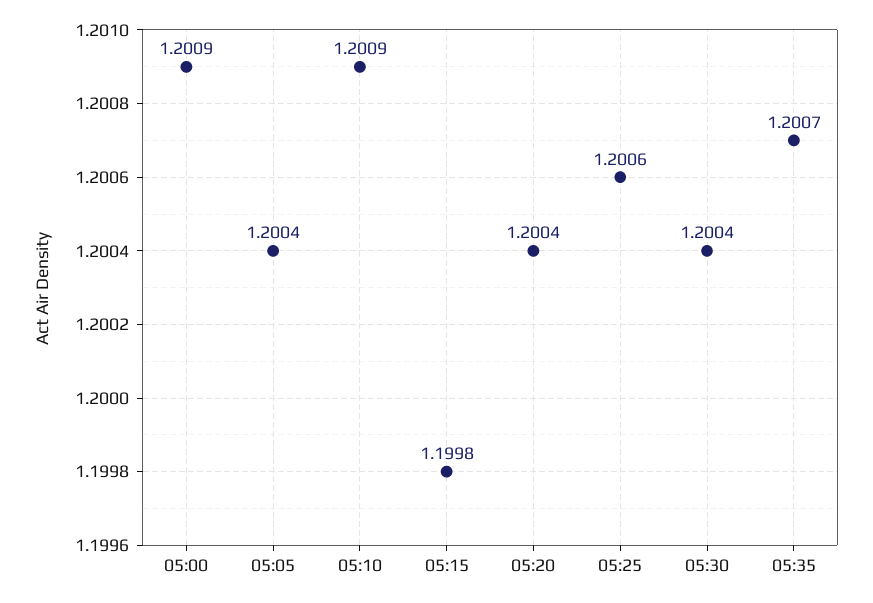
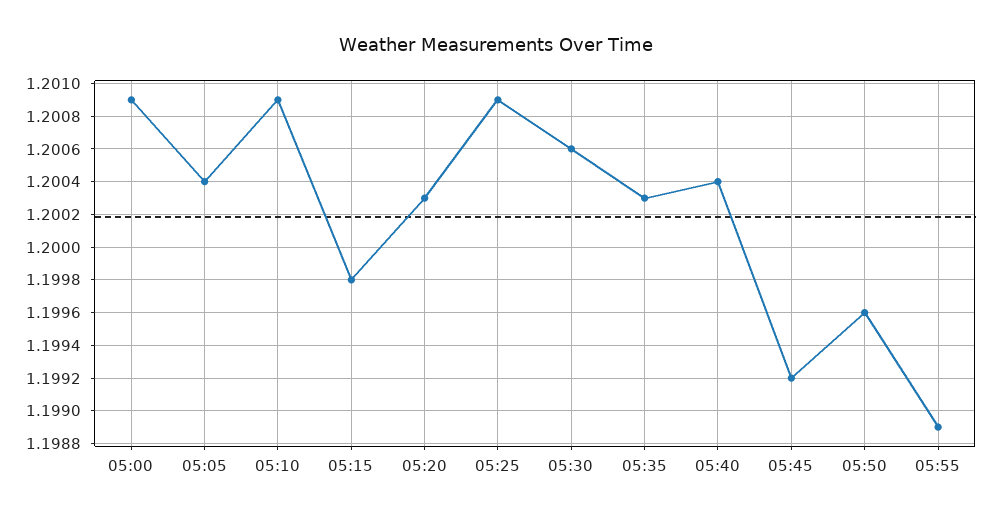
05:20: 1.2004 -> 1.2003
05:25: 1.2006 -> 1.2009
05:30: 1.2004 -> 1.2006
05:35: 1.2007 -> 1.2003
05:40: none -> 1.2004
05:45: none -> 1.1992
05:50: none -> 1.1996
05:55: none -> 1.1989

